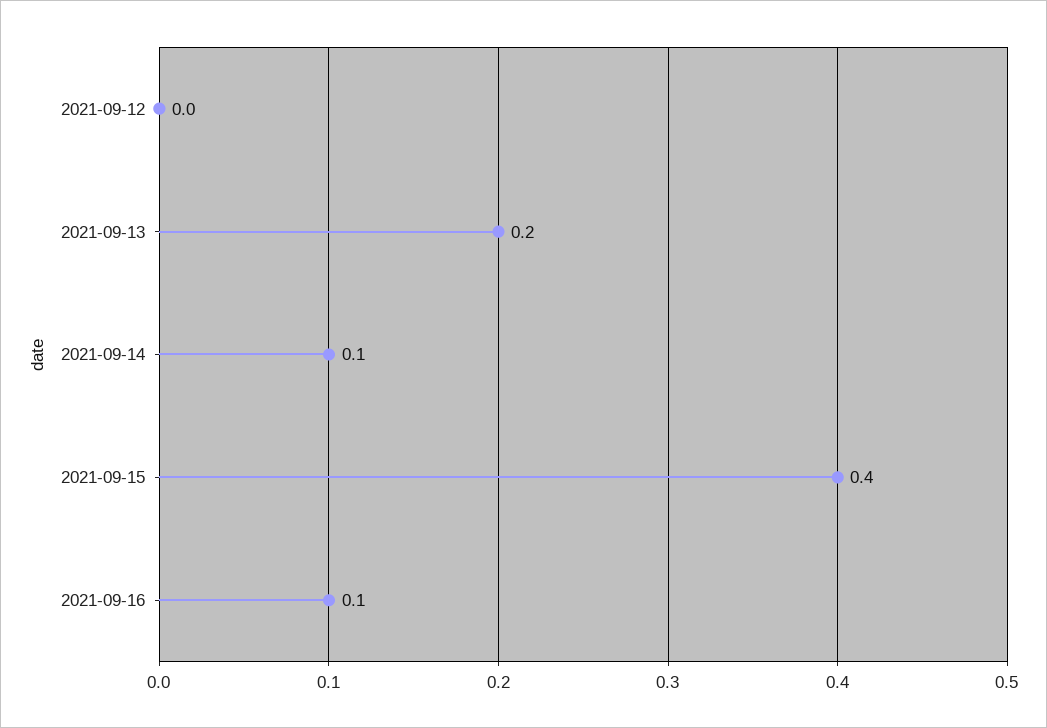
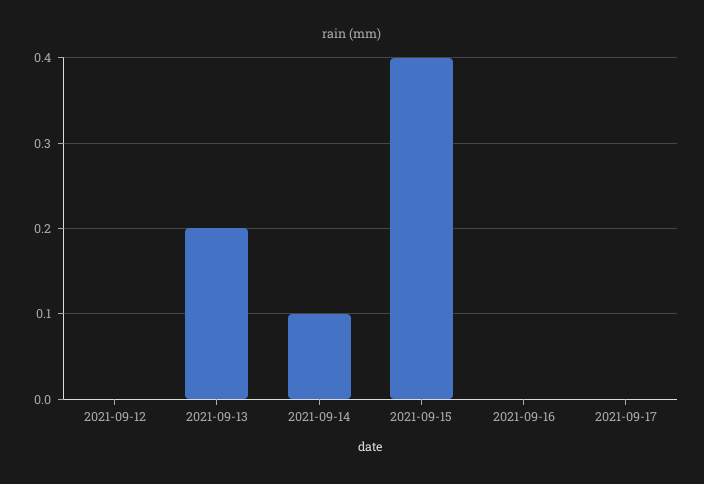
2021-09-16: 0.1 -> 0
2021-09-17: none -> 0

